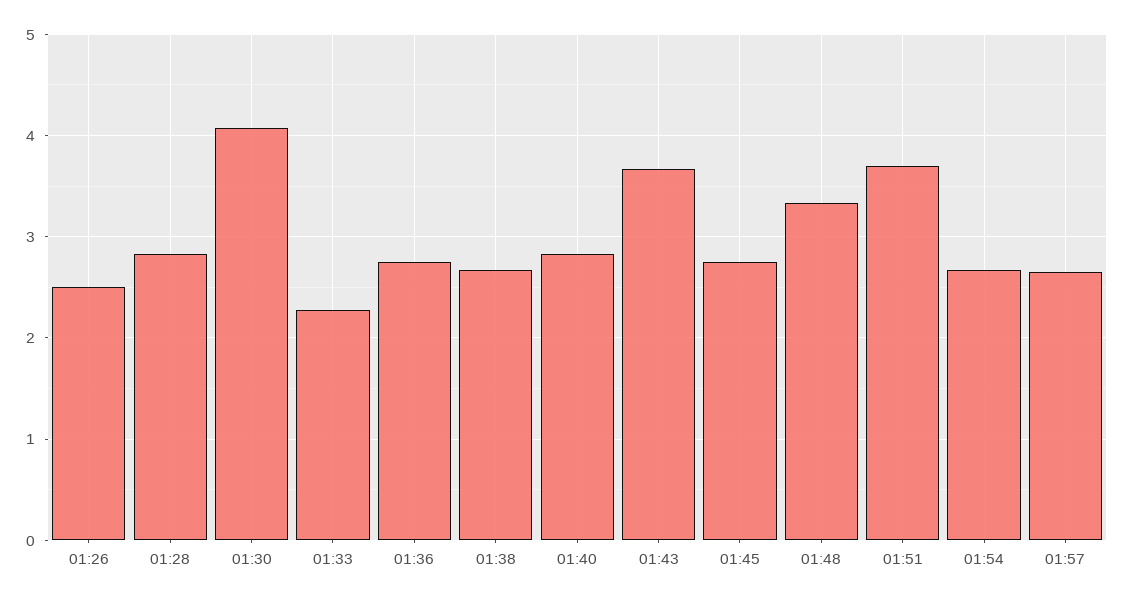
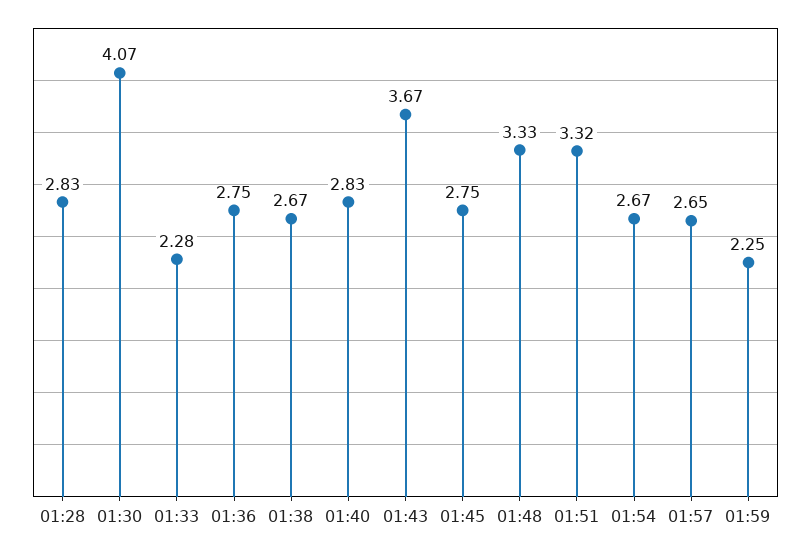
01:26: 2.5 -> none
01:51: 3.7 -> 3.32
01:59: none -> 2.25

